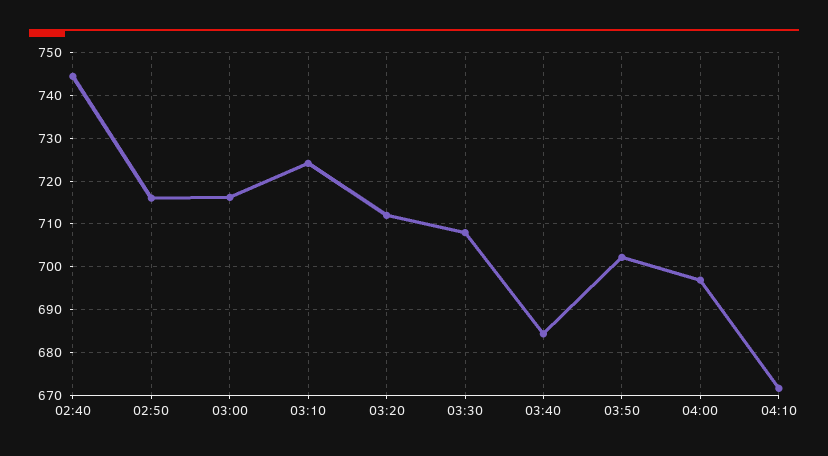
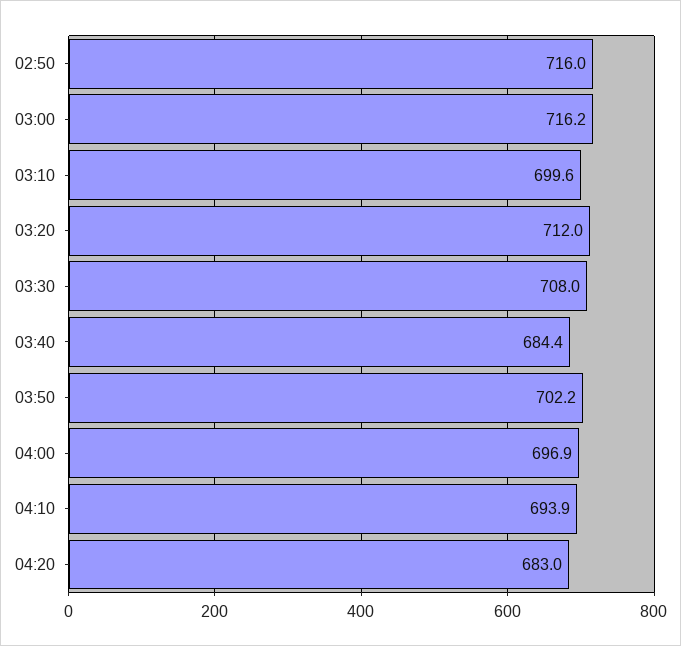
02:40: 744 -> none
03:10: 724 -> 699.6
04:10: 672 -> 693.9
04:20: none -> 683

